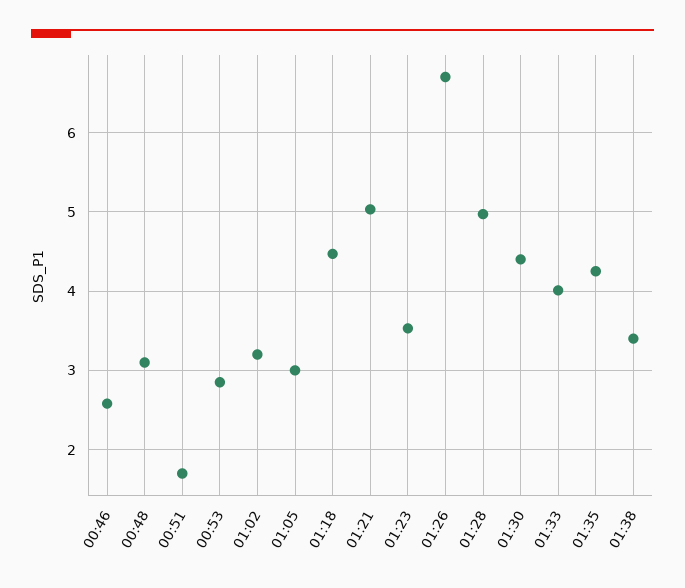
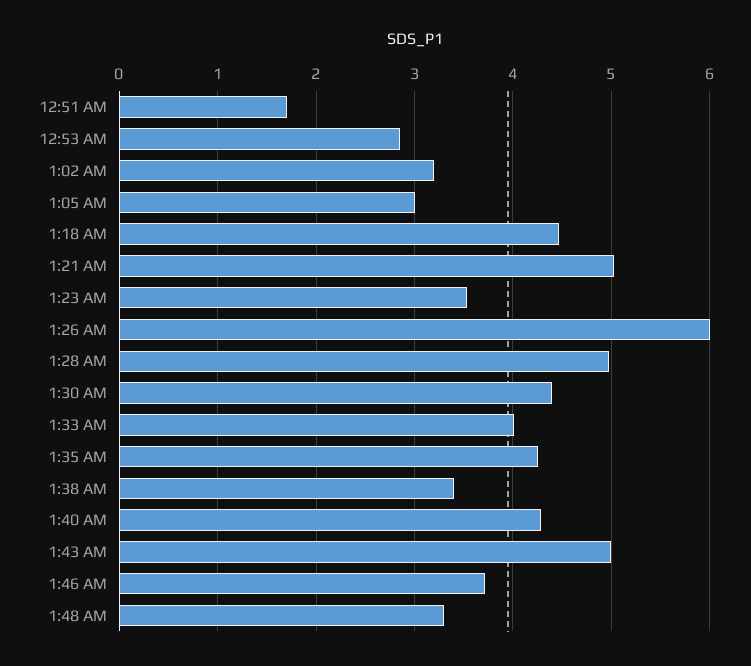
00:46: 2.6 -> none
00:48: 3.1 -> none
01:26: 6.7 -> 6
1:40 AM: none -> 4.3
1:43 AM: none -> 5
1:46 AM: none -> 3.7
1:48 AM: none -> 3.3

